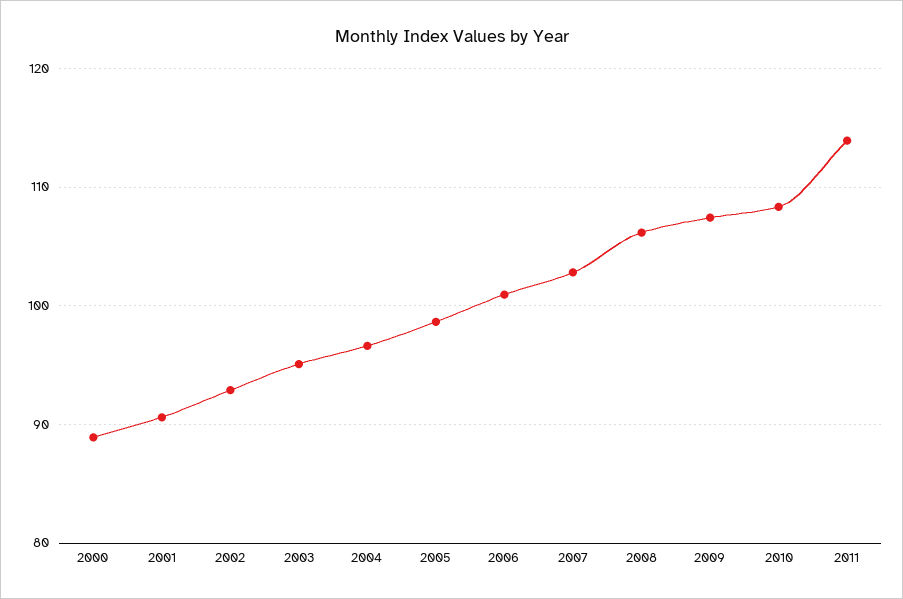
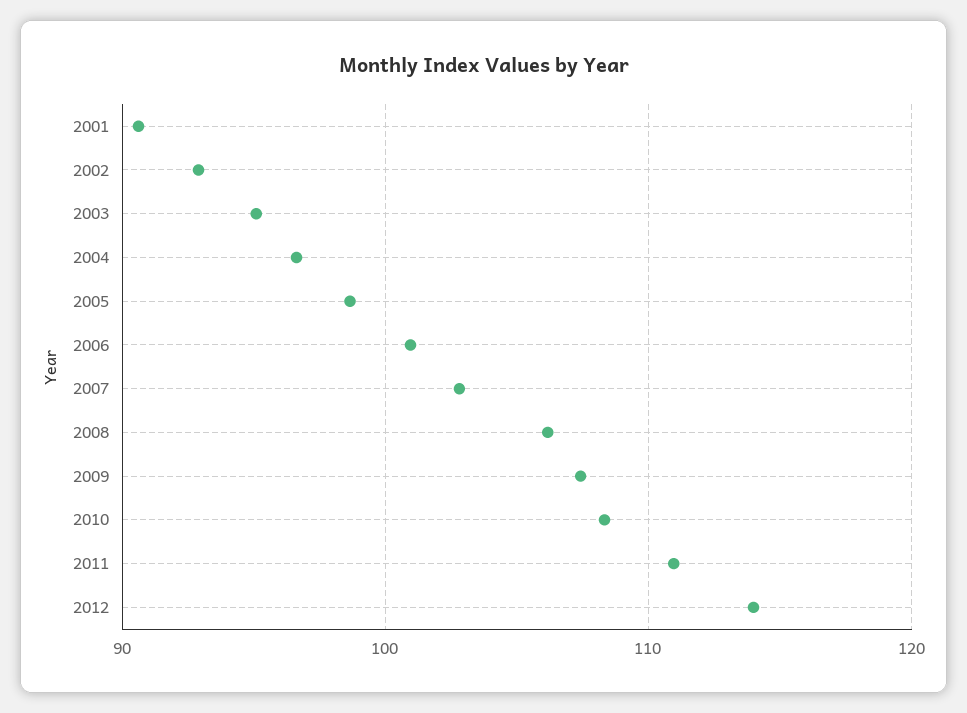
2000: 89 -> none
2011: 114 -> 111
2012: none -> 114

